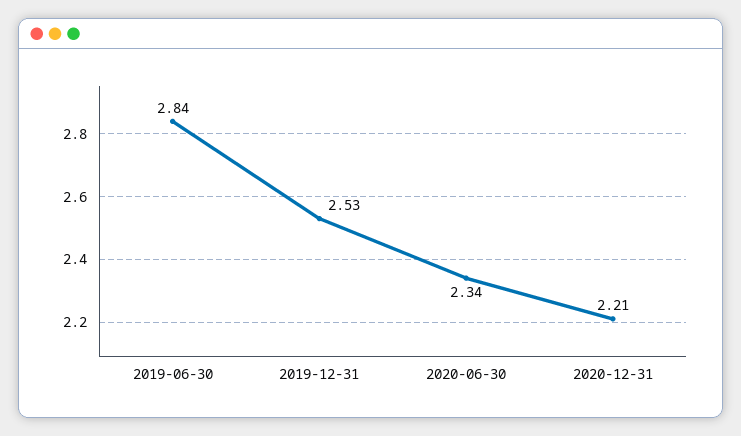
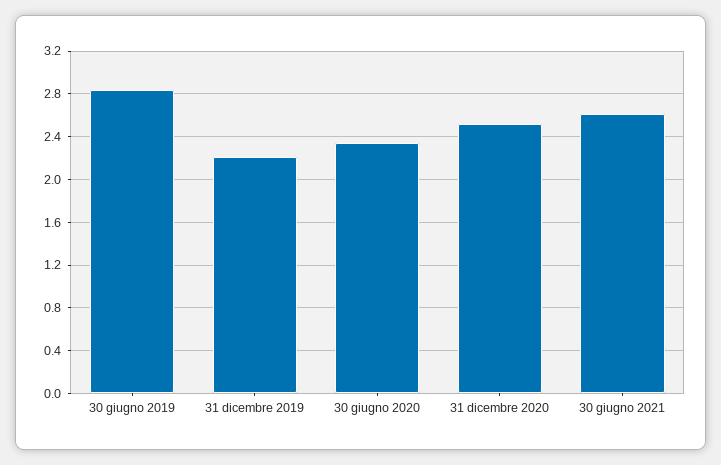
2019-12-31: 2.53 -> 2.2
2020-12-31: 2.21 -> 2.5
30 giugno 2021: none -> 2.6

